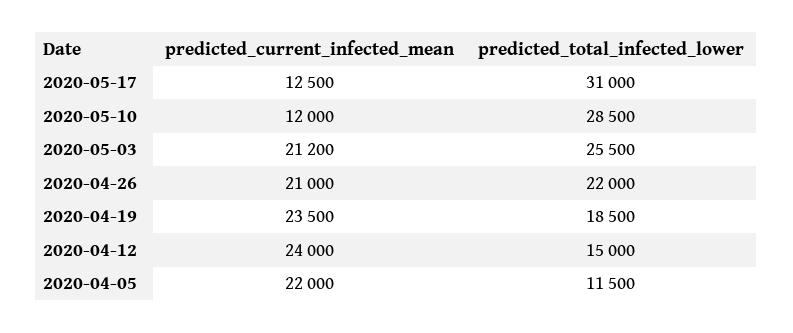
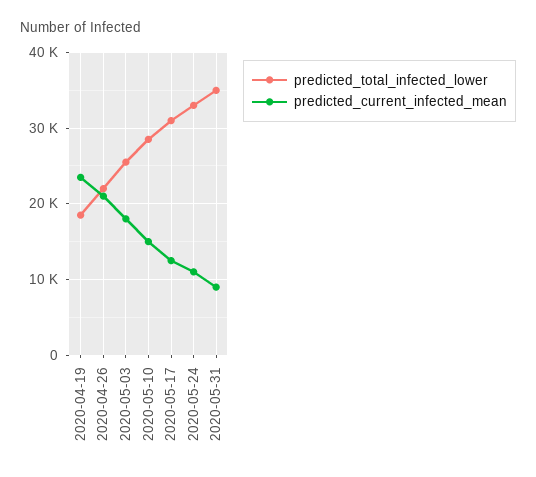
predicted_current_infected_mean, 2020-05-10: 12000 -> 15000
predicted_current_infected_mean, 2020-05-03: 21200 -> 18000
predicted_current_infected_mean, 2020-04-12: 24000 -> none
predicted_total_infected_lower, 2020-04-12: 15000 -> none
predicted_current_infected_mean, 2020-04-05: 22000 -> none
predicted_total_infected_lower, 2020-04-05: 11500 -> none
predicted_total_infected_lower, 2020-05-24: none -> 33000
predicted_current_infected_mean, 2020-05-24: none -> 11000
predicted_total_infected_lower, 2020-05-31: none -> 35000
predicted_current_infected_mean, 2020-05-31: none -> 9000

